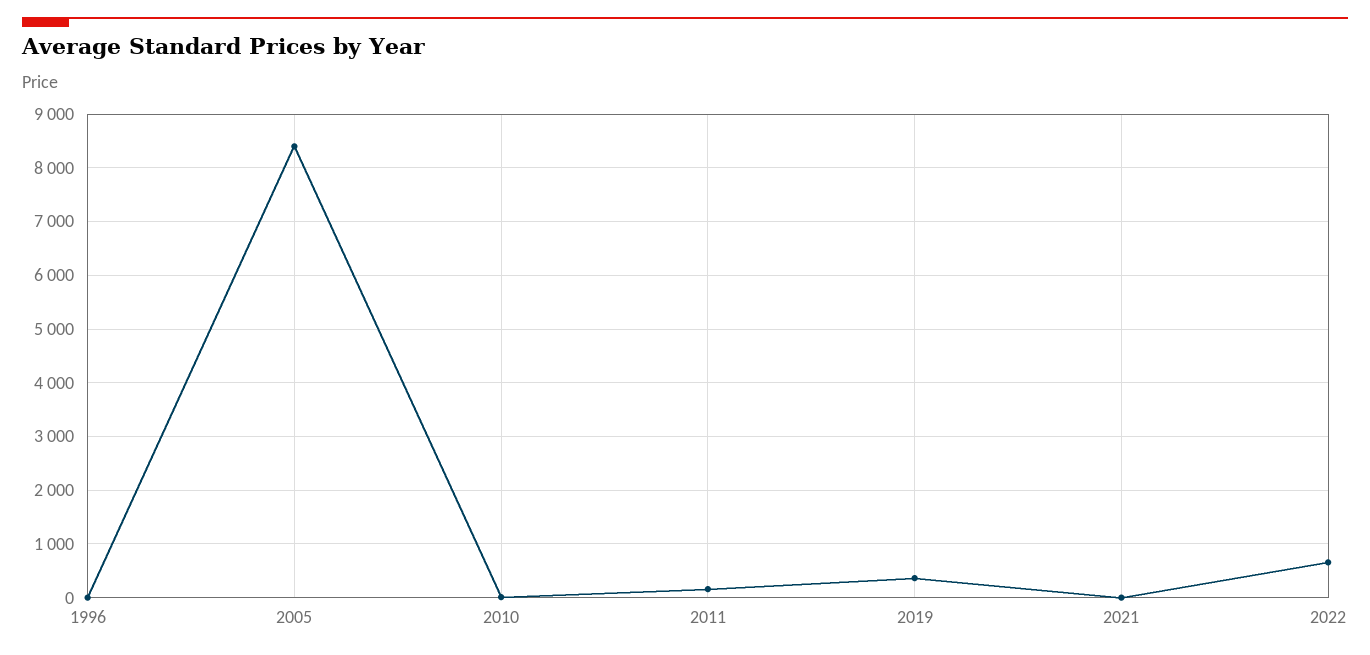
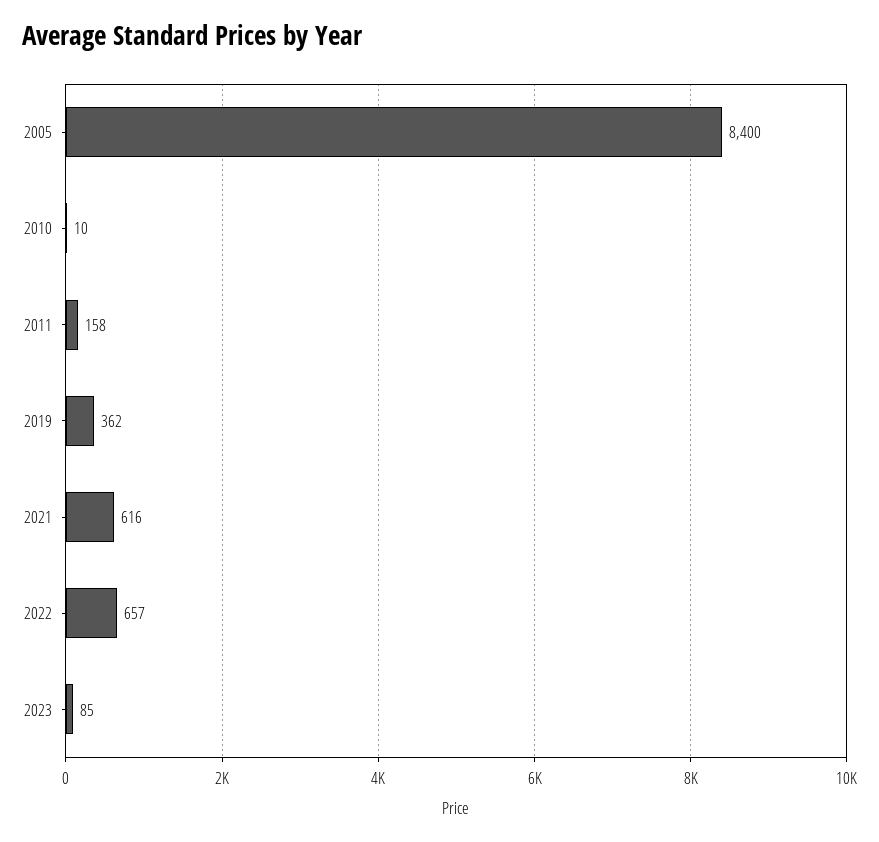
1996: 0 -> none
2021: 0 -> 616
2023: none -> 85

